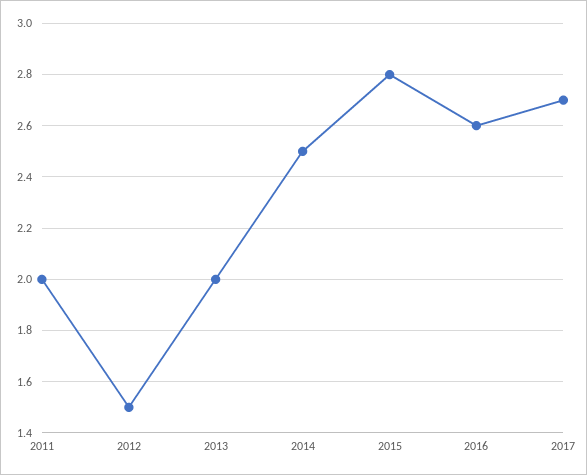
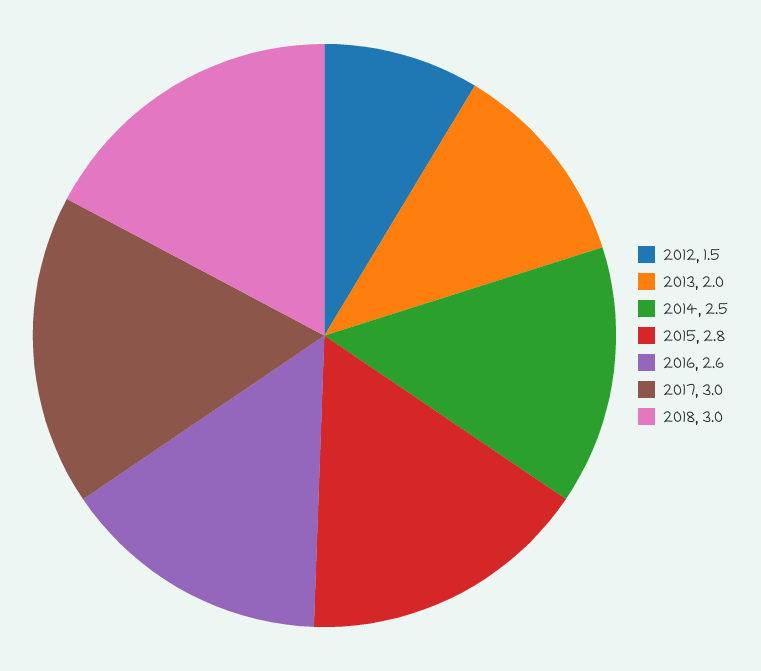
2011: 2 -> none
2017: 2.7 -> 3
2018: none -> 3

